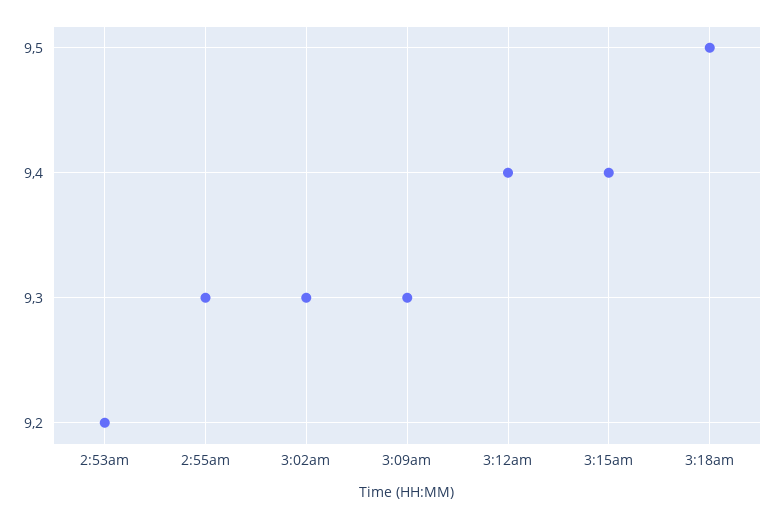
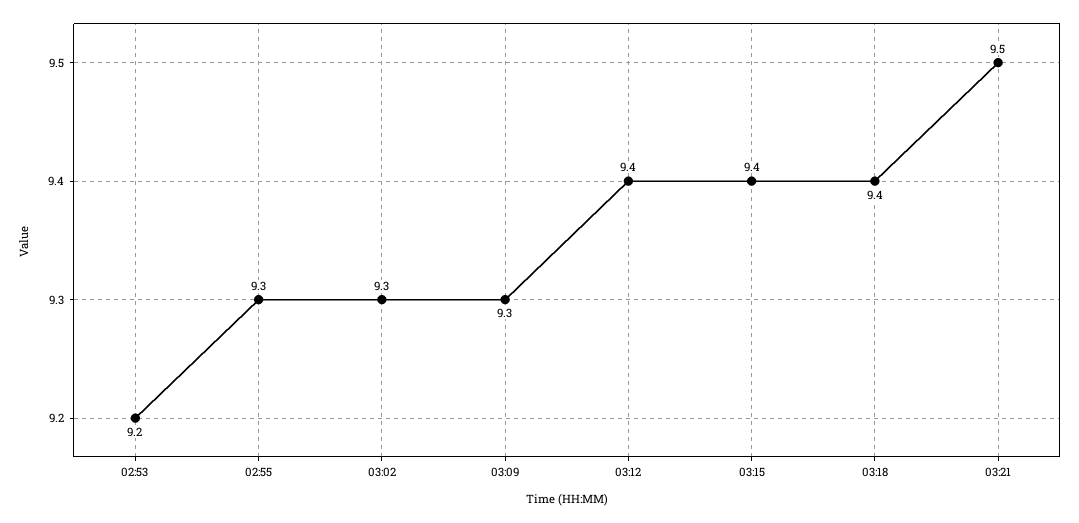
3:18am: 9.5 -> 9.4
03:21: none -> 9.5

